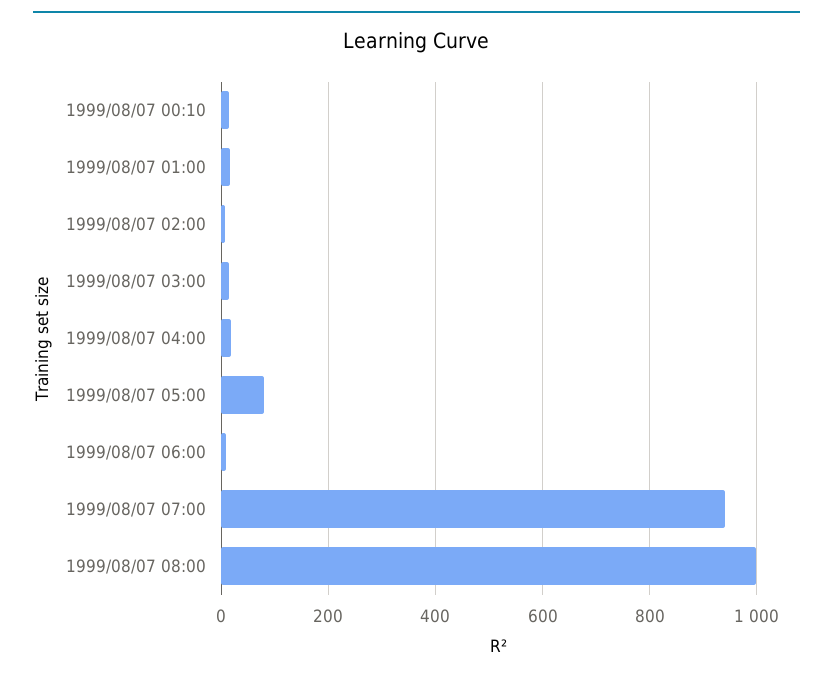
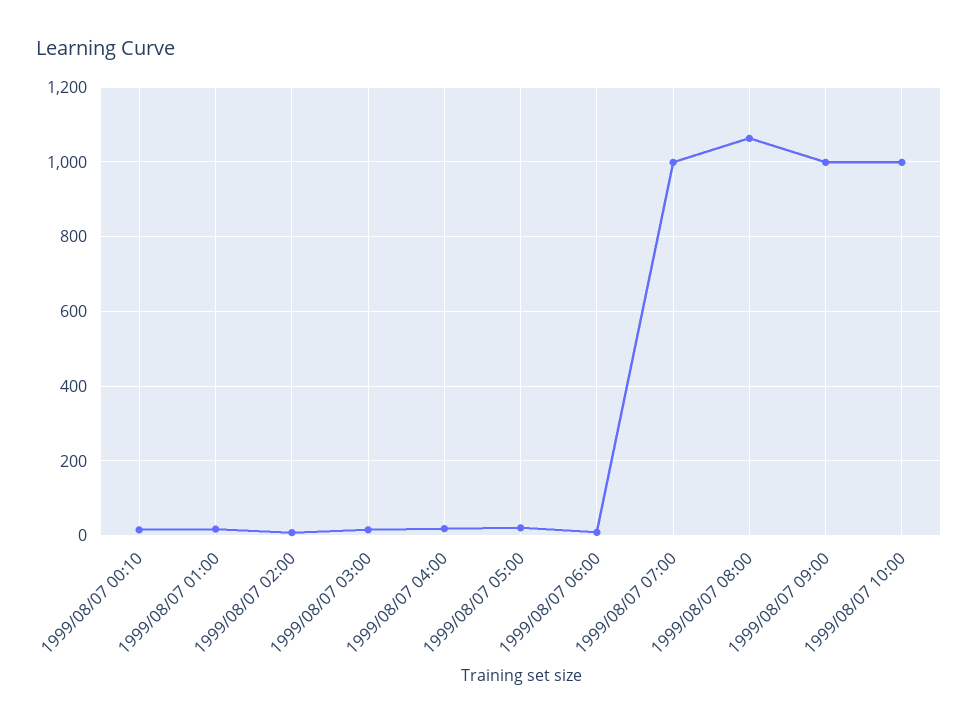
1999/08/07 05:00: 80 -> 20
1999/08/07 07:00: 940 -> 1000
1999/08/07 08:00: 1000 -> 1060
1999/08/07 09:00: none -> 1000
1999/08/07 10:00: none -> 1000

